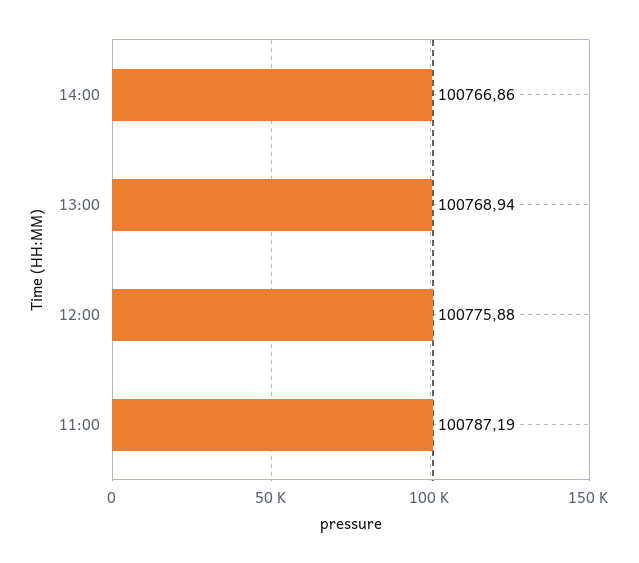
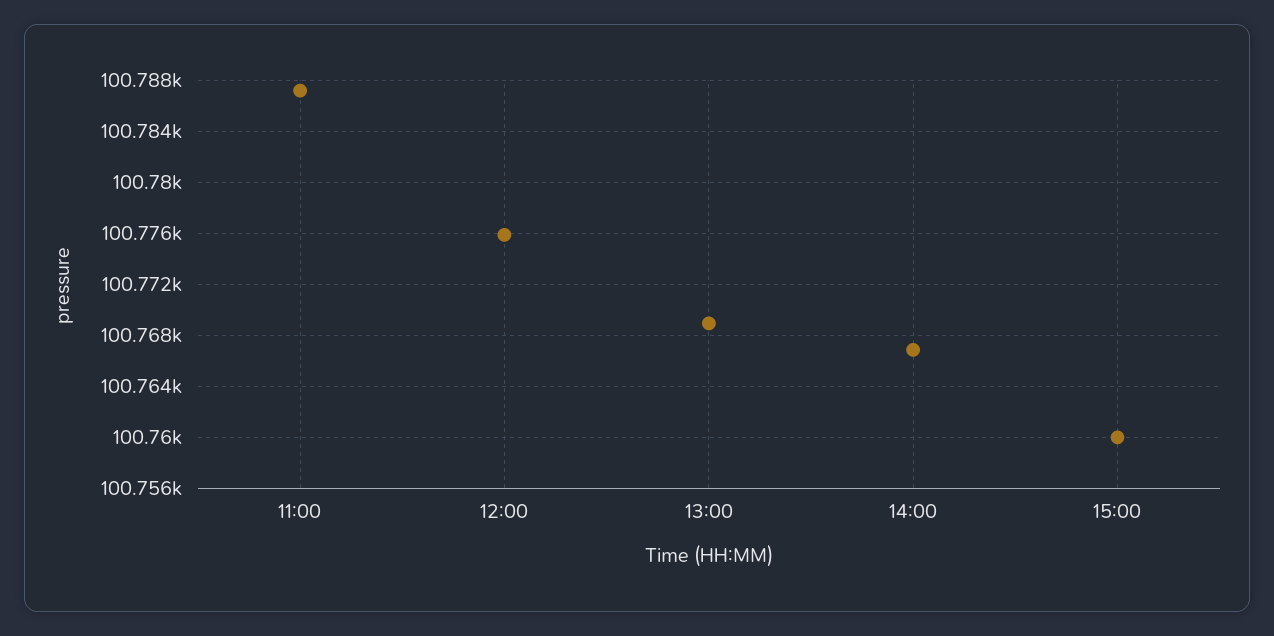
15:00: none -> 100760

